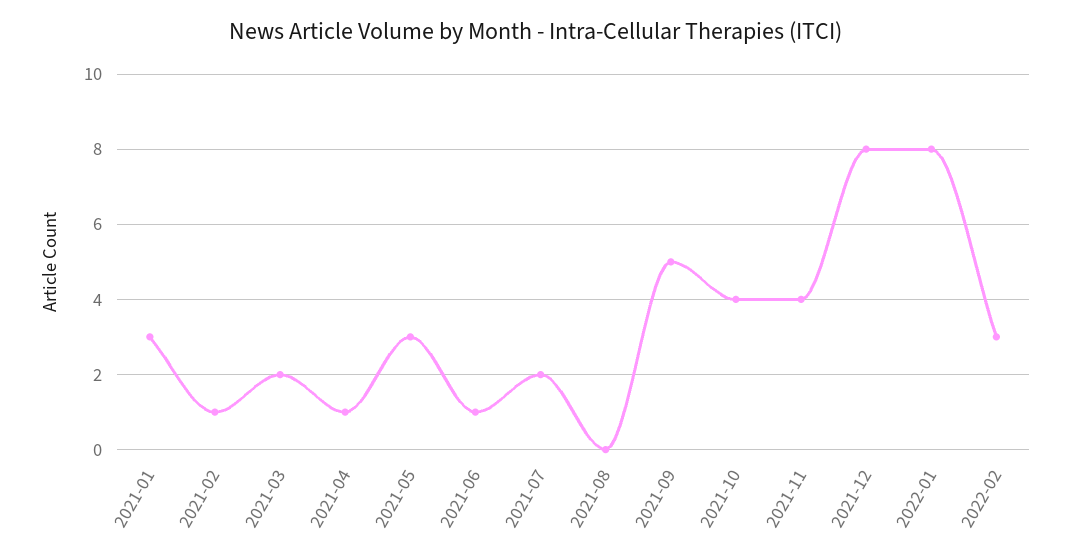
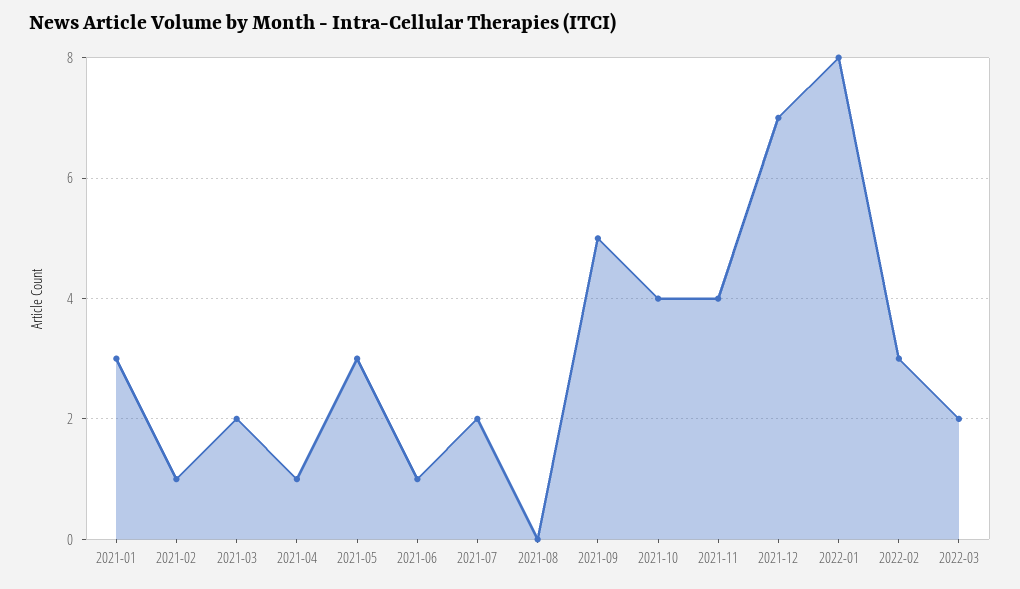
2021-12: 8 -> 7
2022-03: none -> 2

